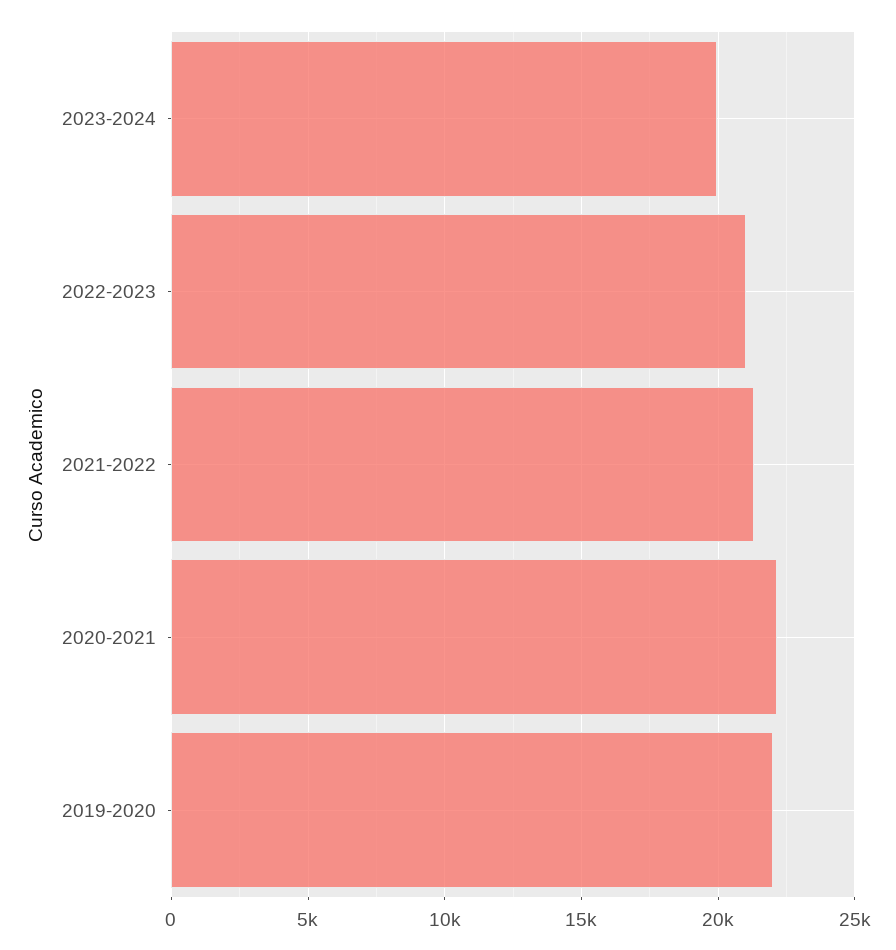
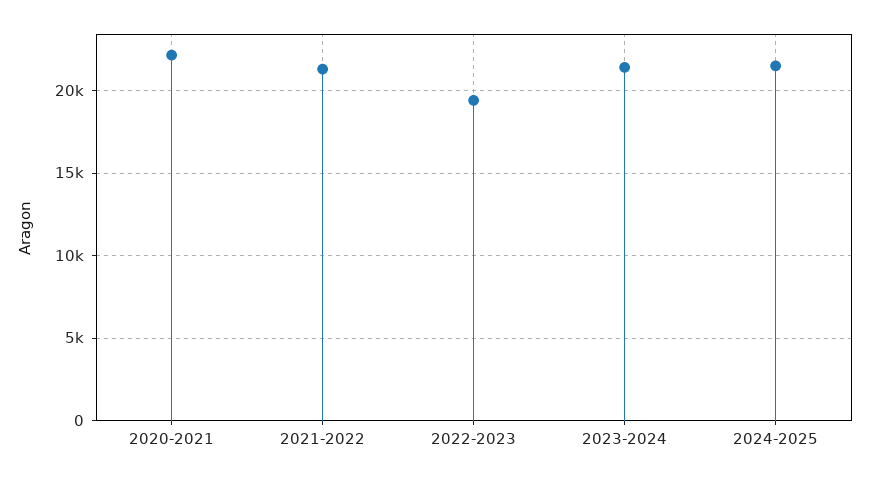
2023-2024: 20000 -> 21500
2022-2023: 21000 -> 19500
2019-2020: 22000 -> none
2024-2025: none -> 21500

